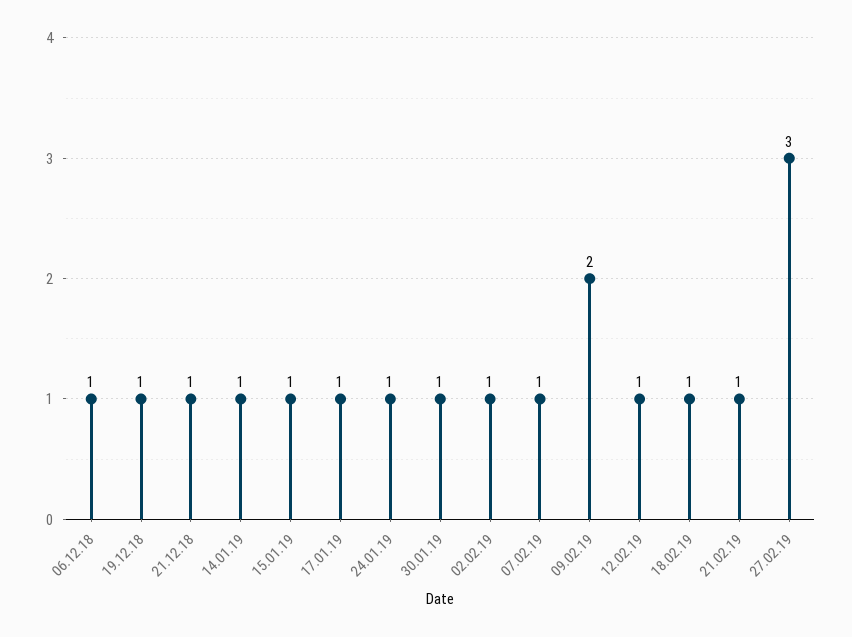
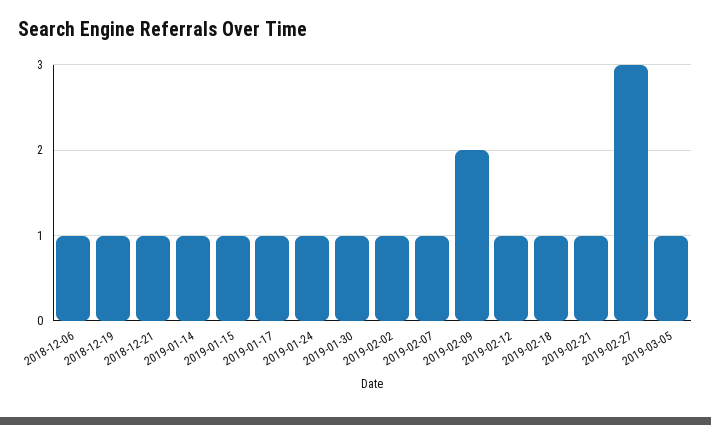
2019-03-05: none -> 1

